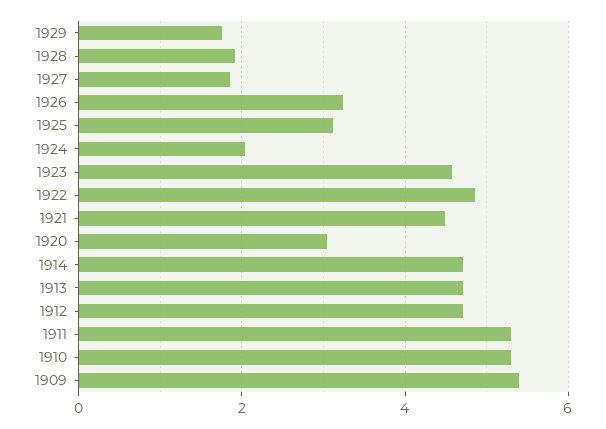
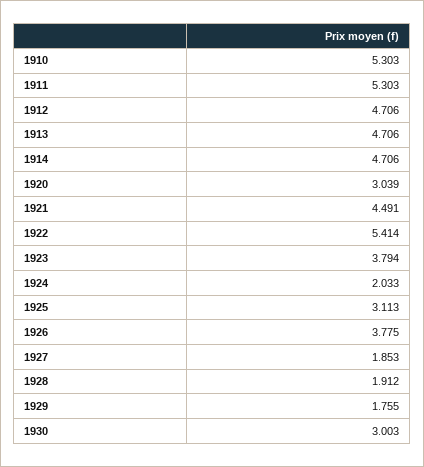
1926: 3.2 -> 3.775
1923: 4.6 -> 3.794
1922: 4.8 -> 5.414
1909: 5.4 -> none
1930: none -> 3.003

